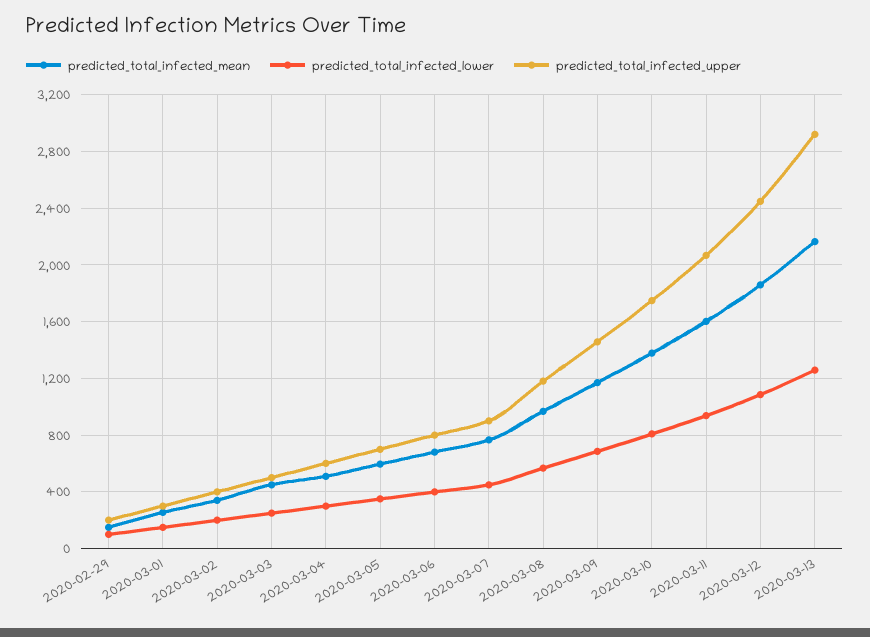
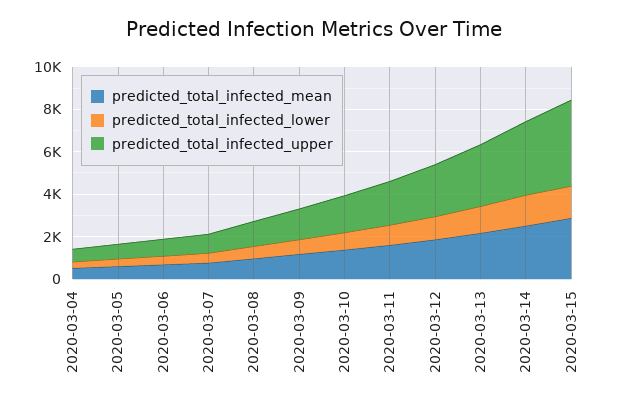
predicted_total_infected_mean, 2020-02-29: 150 -> none
predicted_total_infected_lower, 2020-02-29: 100 -> none
predicted_total_infected_upper, 2020-02-29: 200 -> none
predicted_total_infected_mean, 2020-03-01: 250 -> none
predicted_total_infected_lower, 2020-03-01: 150 -> none
predicted_total_infected_upper, 2020-03-01: 300 -> none
predicted_total_infected_mean, 2020-03-02: 350 -> none
predicted_total_infected_lower, 2020-03-02: 200 -> none
predicted_total_infected_upper, 2020-03-02: 400 -> none
predicted_total_infected_mean, 2020-03-03: 450 -> none
predicted_total_infected_lower, 2020-03-03: 250 -> none
predicted_total_infected_upper, 2020-03-03: 500 -> none
predicted_total_infected_mean, 2020-03-14: none -> 2500
predicted_total_infected_lower, 2020-03-14: none -> 1500
predicted_total_infected_upper, 2020-03-14: none -> 3500
predicted_total_infected_mean, 2020-03-15: none -> 3000
predicted_total_infected_lower, 2020-03-15: none -> 1500
predicted_total_infected_upper, 2020-03-15: none -> 4000

